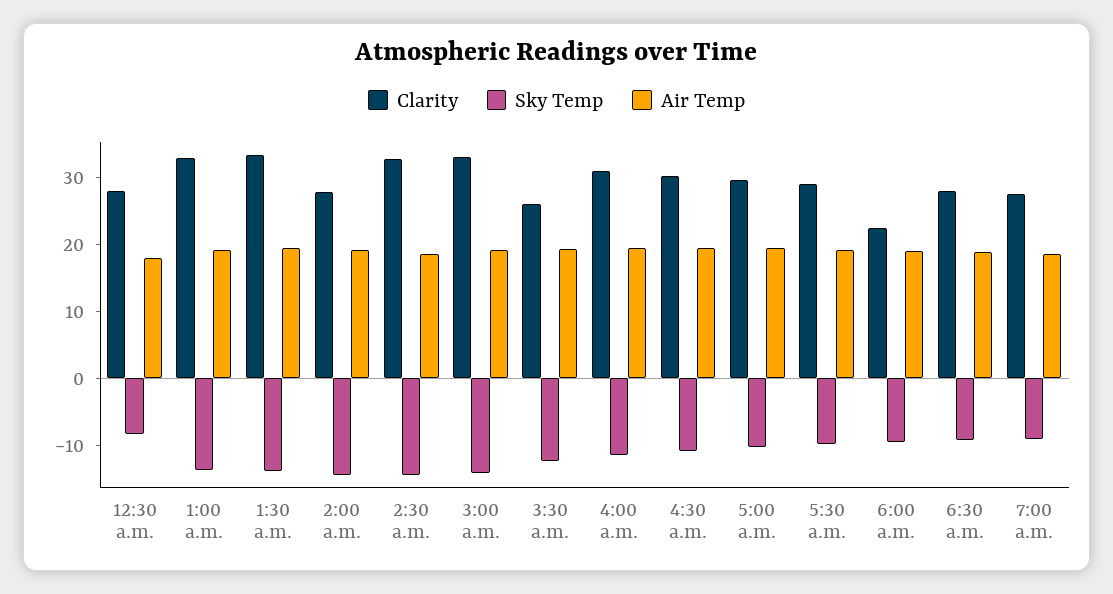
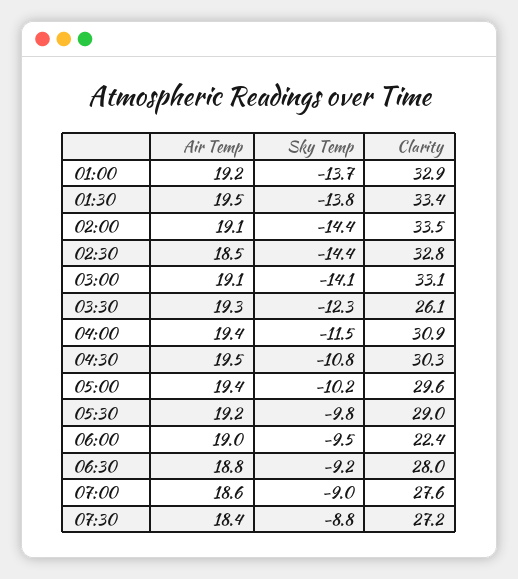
Clarity, 12:30 a.m.: 28 -> none
Sky Temp, 12:30 a.m.: -8 -> none
Air Temp, 12:30 a.m.: 18 -> none
Clarity, 2:00 a.m.: 28 -> 33.5
Air Temp, 07:30: none -> 18.4
Sky Temp, 07:30: none -> -8.8
Clarity, 07:30: none -> 27.2

